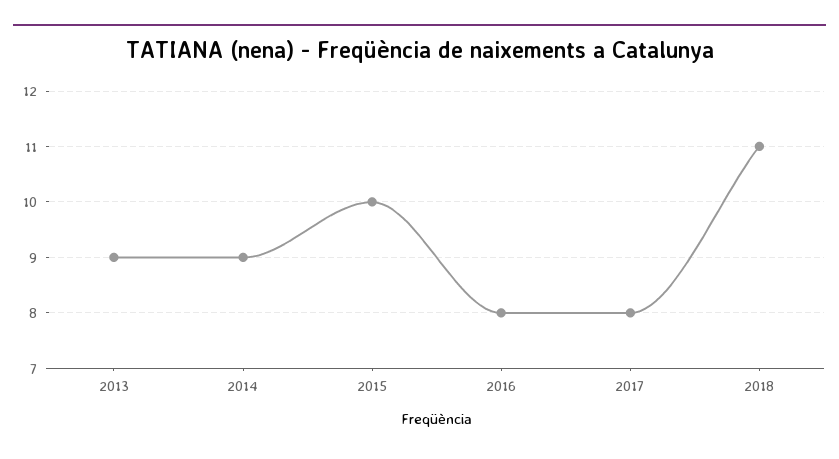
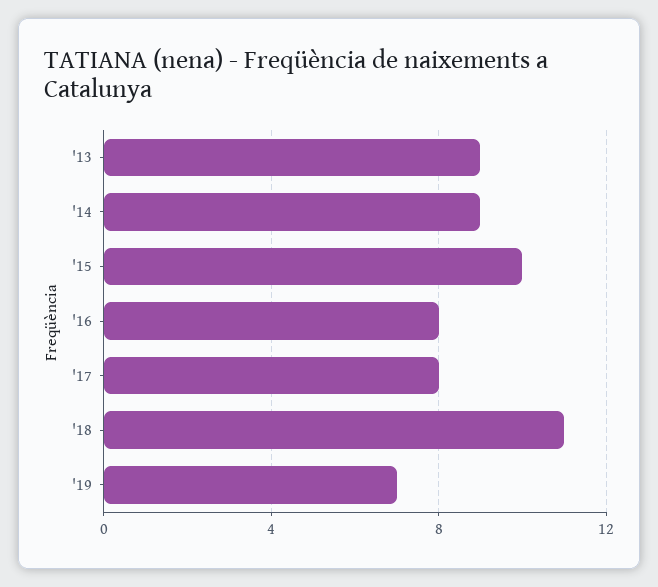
'19: none -> 7

